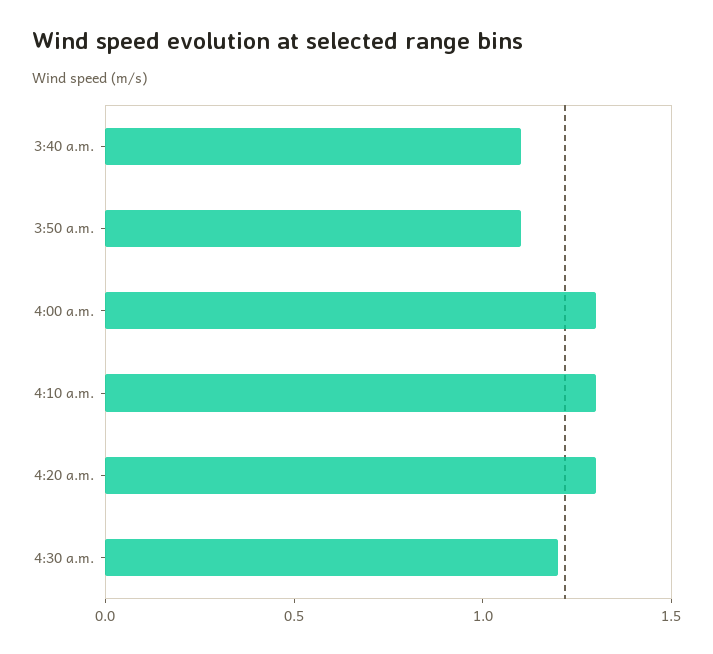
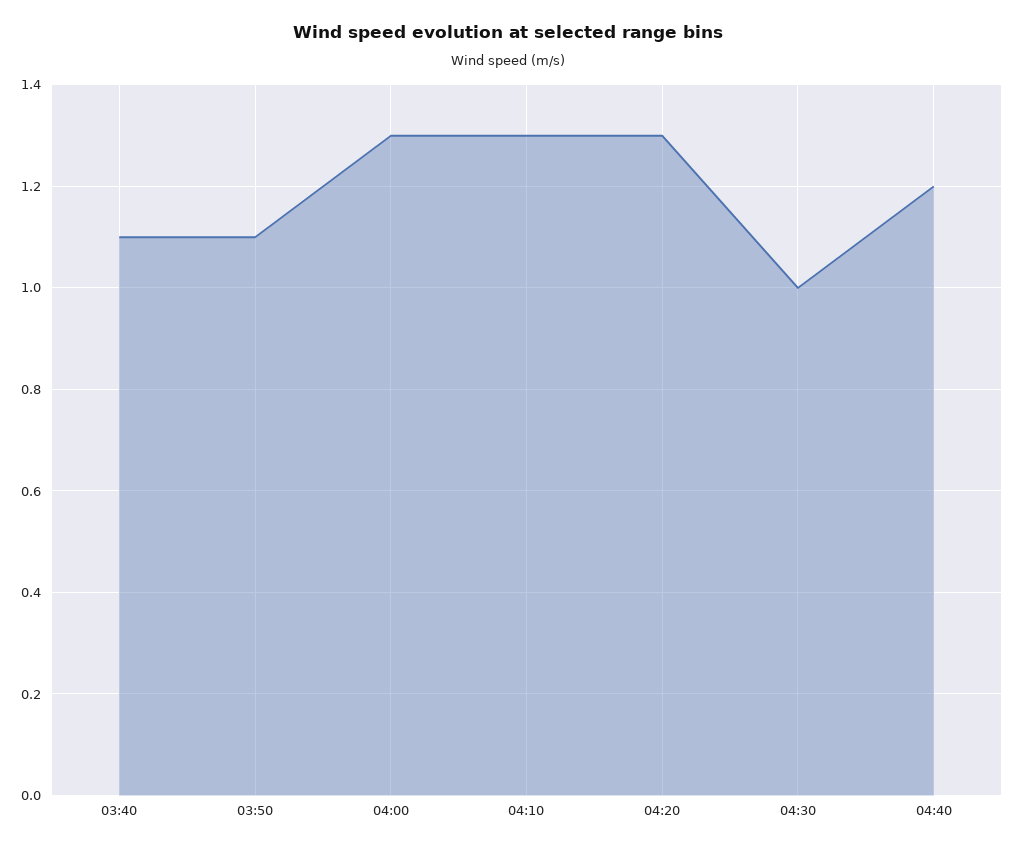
4:30 a.m.: 1.2 -> 1
04:40: none -> 1.2

